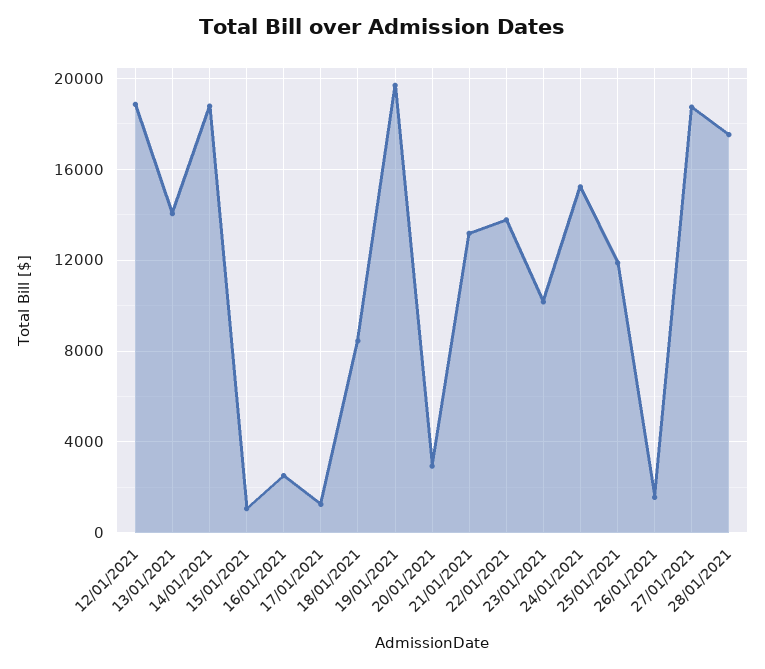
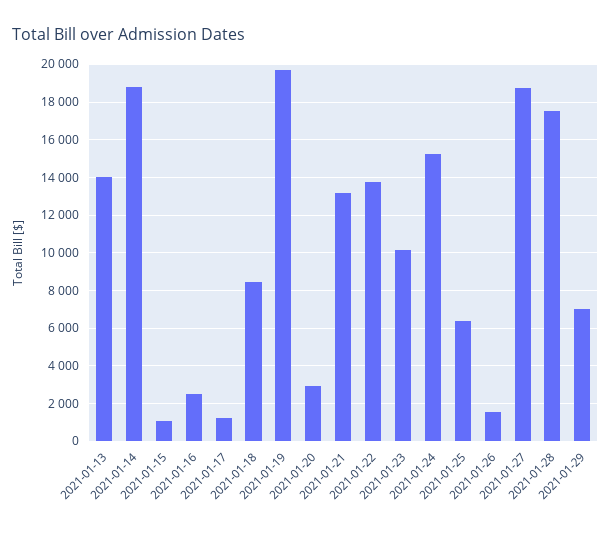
12/01/2021: 19000 -> none
25/01/2021: 12000 -> 6500
2021-01-29: none -> 7000

